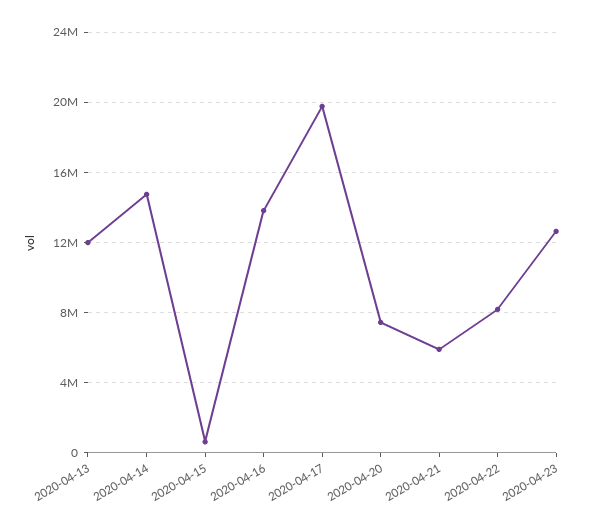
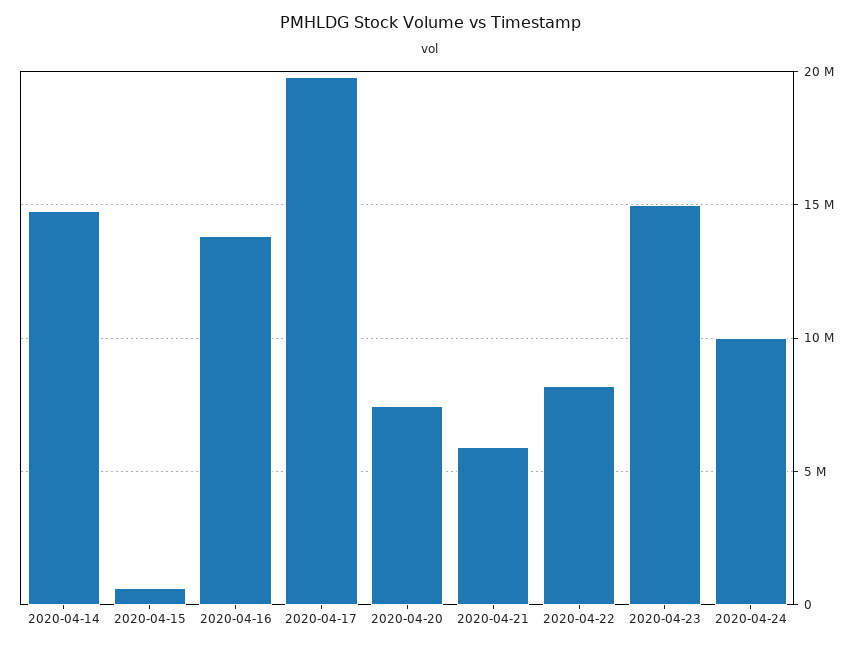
2020-04-13: 12000000 -> none
2020-04-23: 12500000 -> 15000000
2020-04-24: none -> 10000000

